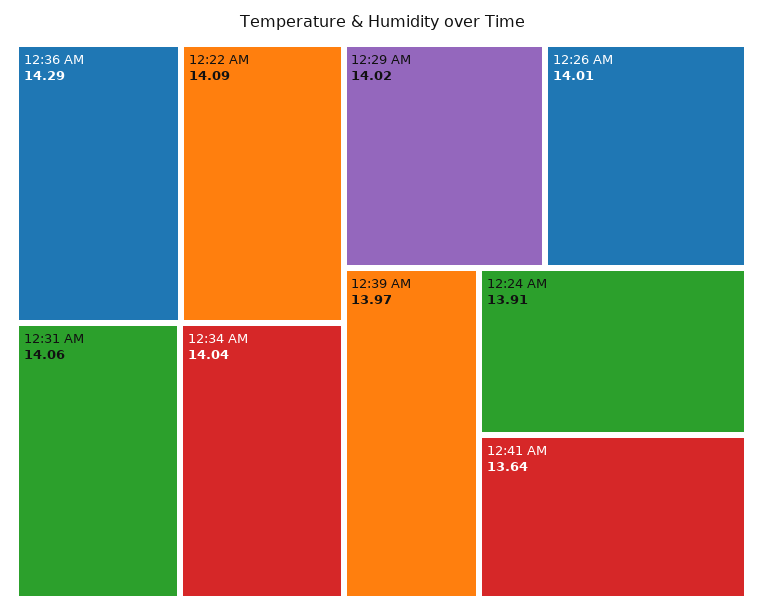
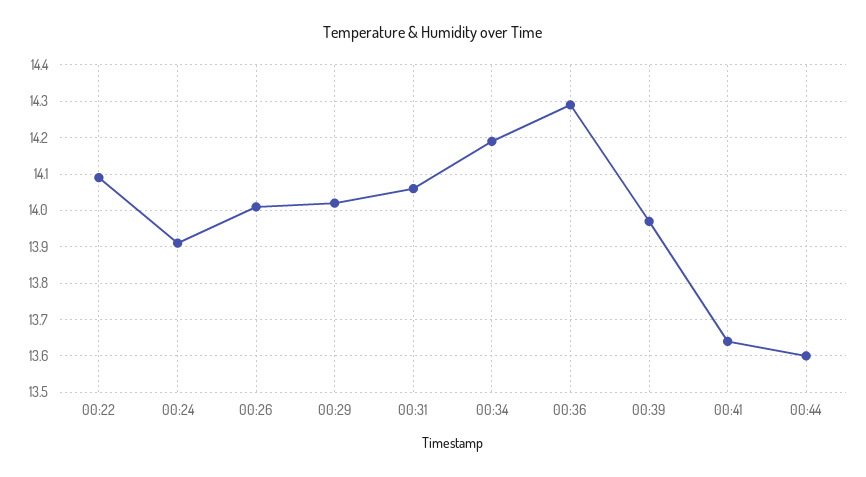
12:34 AM: 14.04 -> 14.2
00:44: none -> 13.6

